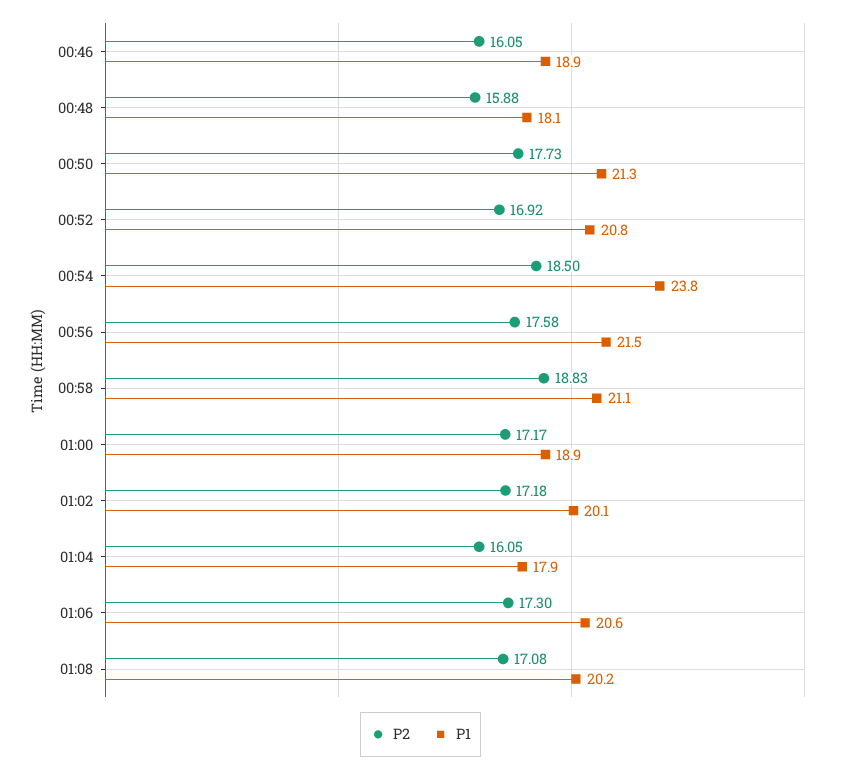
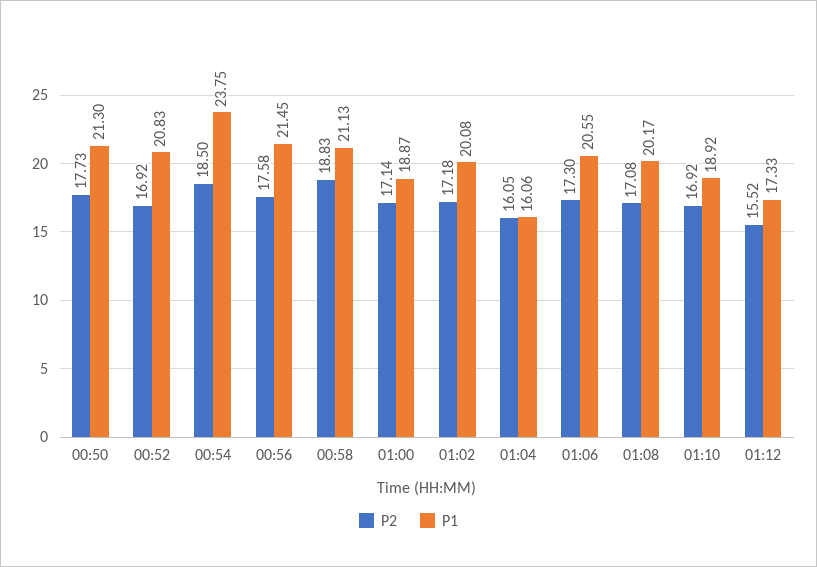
P2, 00:46: 16.05 -> none
P1, 00:46: 18.9 -> none
P2, 00:48: 15.88 -> none
P1, 00:48: 18.1 -> none
P2, 01:00: 17.17 -> 17.14
P1, 01:04: 17.9 -> 16.06
P2, 01:10: none -> 16.92
P1, 01:10: none -> 18.92
P2, 01:12: none -> 15.52
P1, 01:12: none -> 17.33

